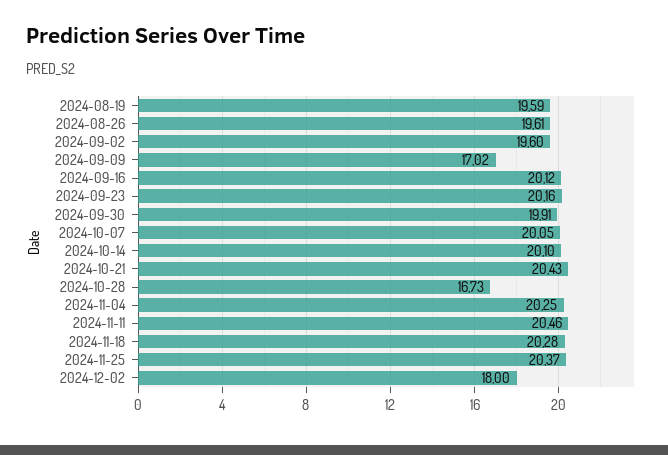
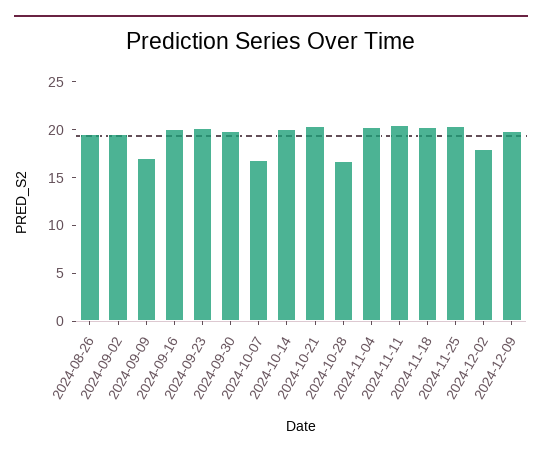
2024-08-19: 19.59 -> none
2024-10-07: 20.05 -> 17
2024-12-09: none -> 20

